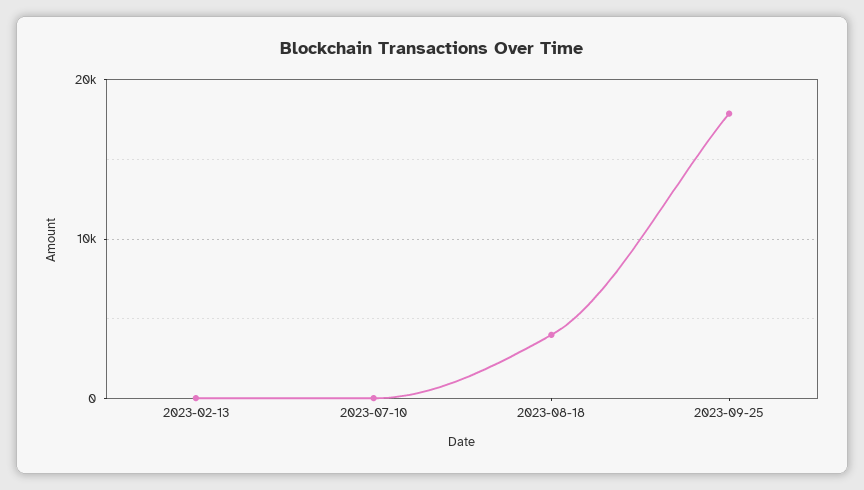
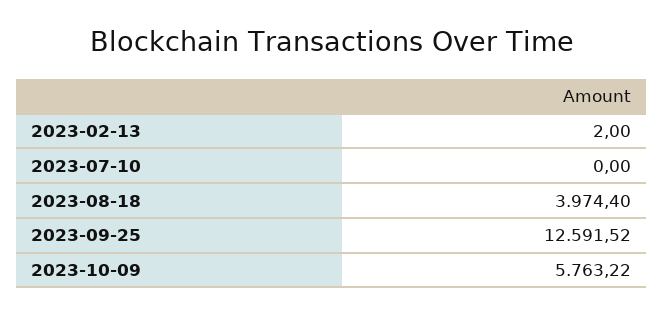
2023-09-25: 18000 -> 12591.52
2023-10-09: none -> 5763.22

